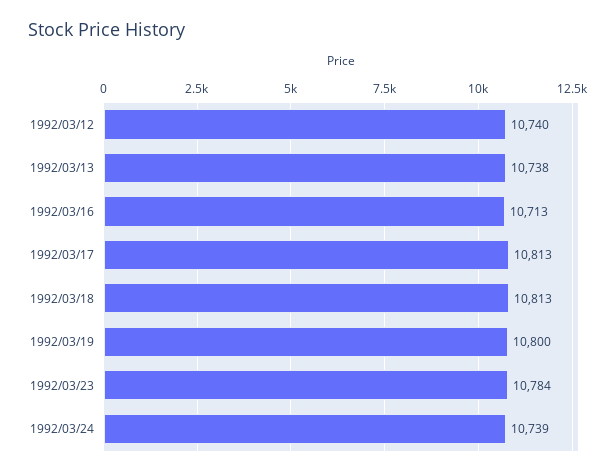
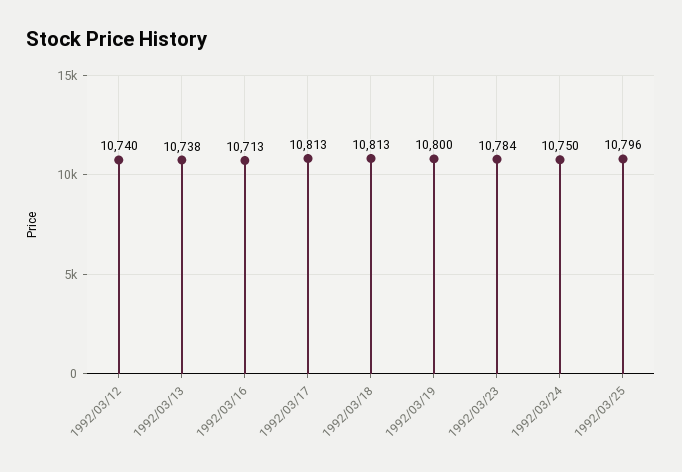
1992/03/24: 10739 -> 10750
1992/03/25: none -> 10796

